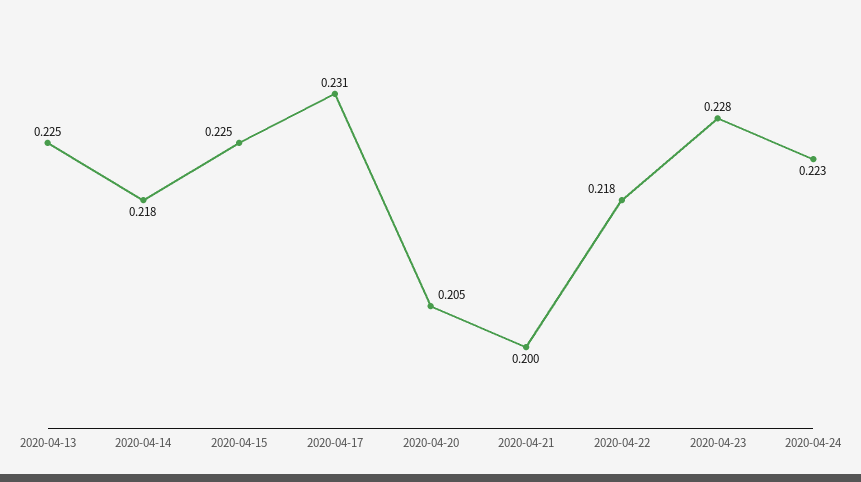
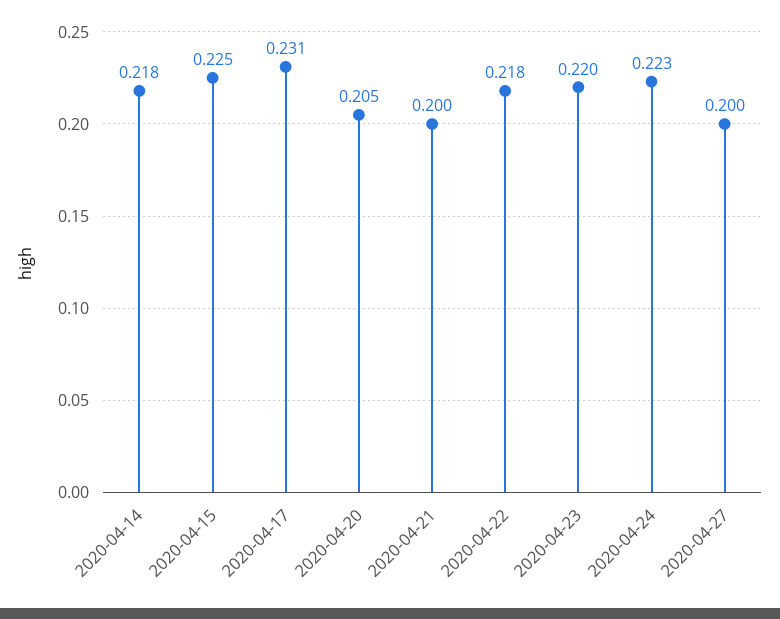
2020-04-13: 0.225 -> none
2020-04-23: 0.228 -> 0.22
2020-04-27: none -> 0.2

